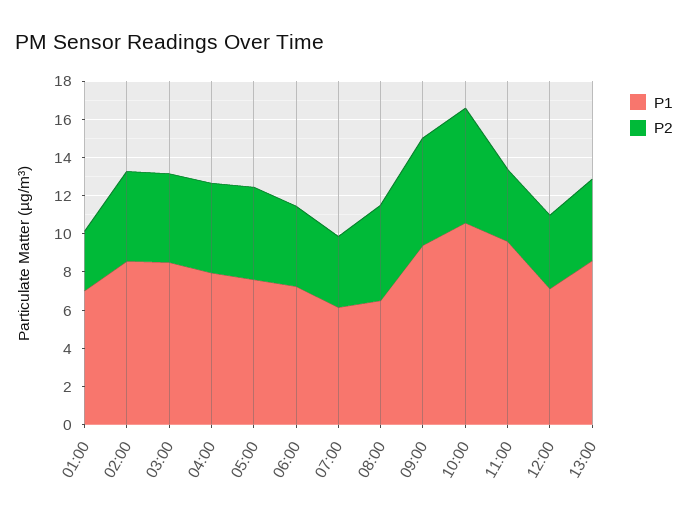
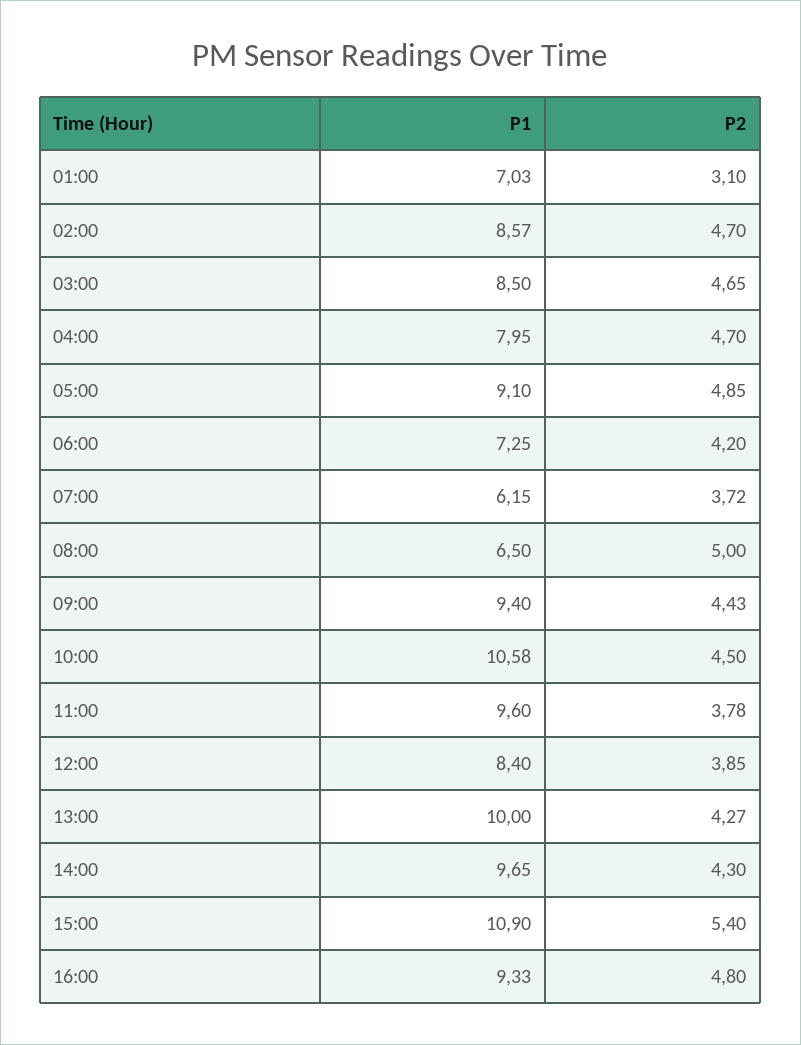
P1, 05:00: 7.5 -> 9.1
P2, 09:00: 5.5 -> 4.43
P2, 10:00: 6 -> 4.5
P1, 12:00: 7 -> 8.4
P1, 13:00: 8.5 -> 10
P1, 14:00: none -> 9.65
P2, 14:00: none -> 4.3
P1, 15:00: none -> 10.9
P2, 15:00: none -> 5.4
P1, 16:00: none -> 9.33
P2, 16:00: none -> 4.8

